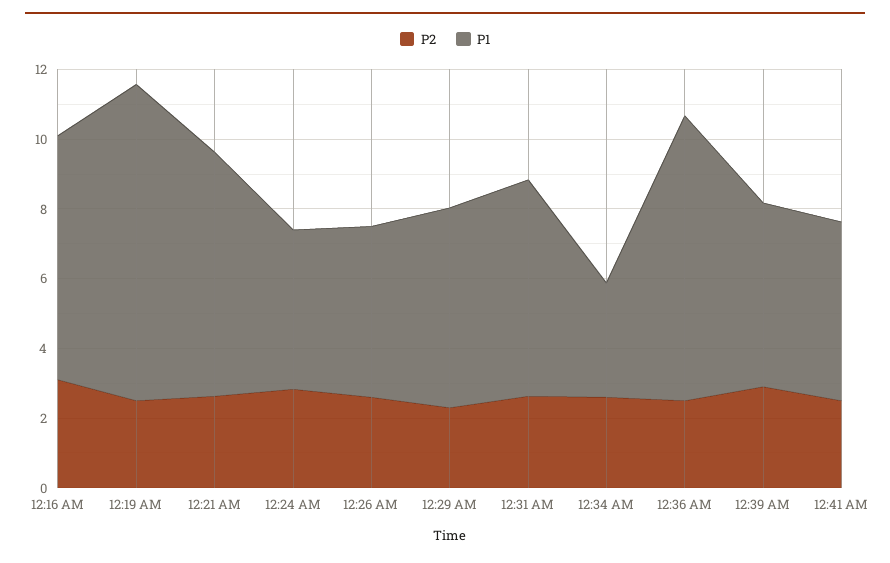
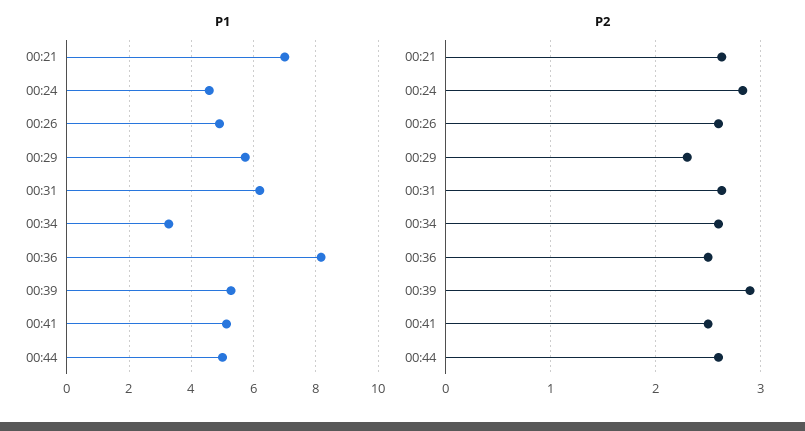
P2, 12:16 AM: 3 -> none
P1, 12:16 AM: 7 -> none
P2, 12:19 AM: 2.5 -> none
P1, 12:19 AM: 9 -> none
P1, 00:44: none -> 5
P2, 00:44: none -> 2.6

